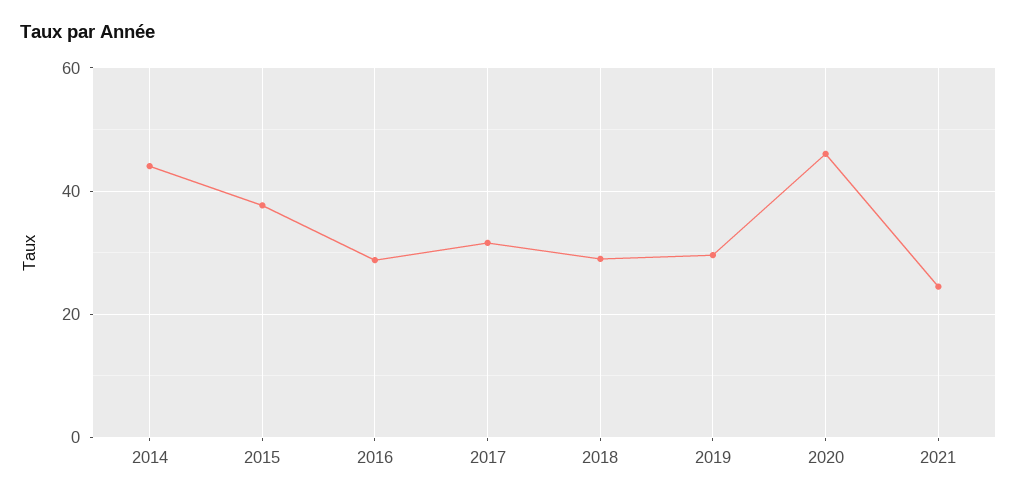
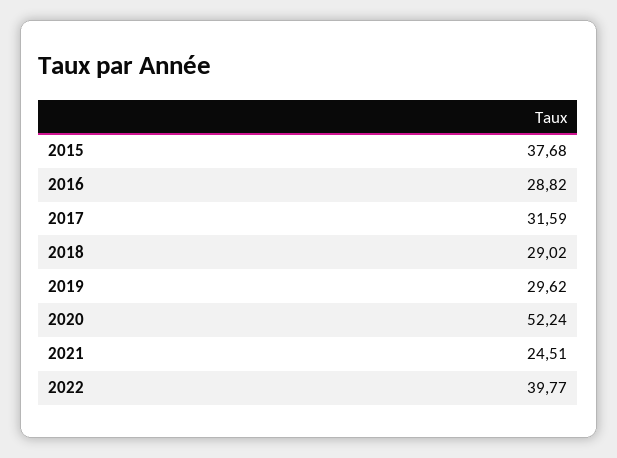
2014: 44 -> none
2020: 46 -> 52.24
2022: none -> 39.77

